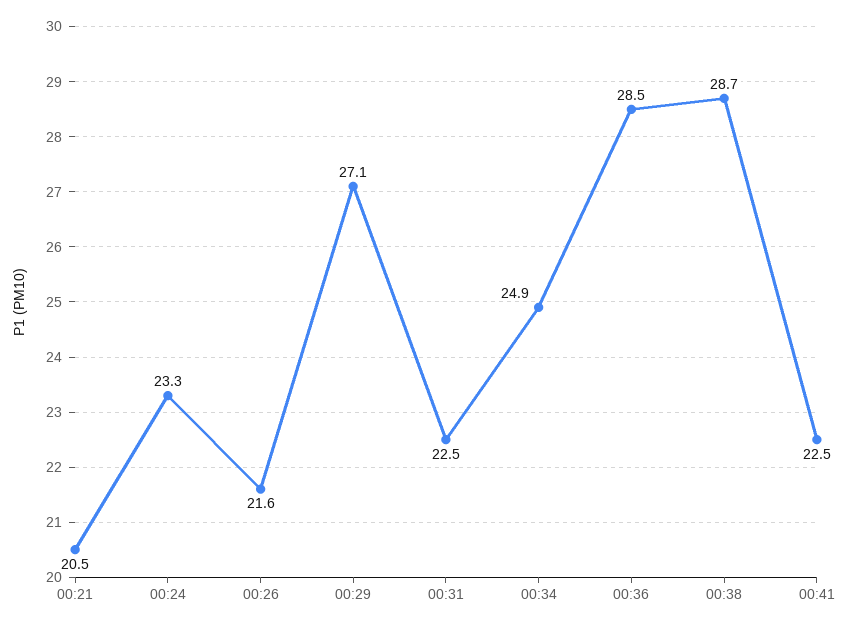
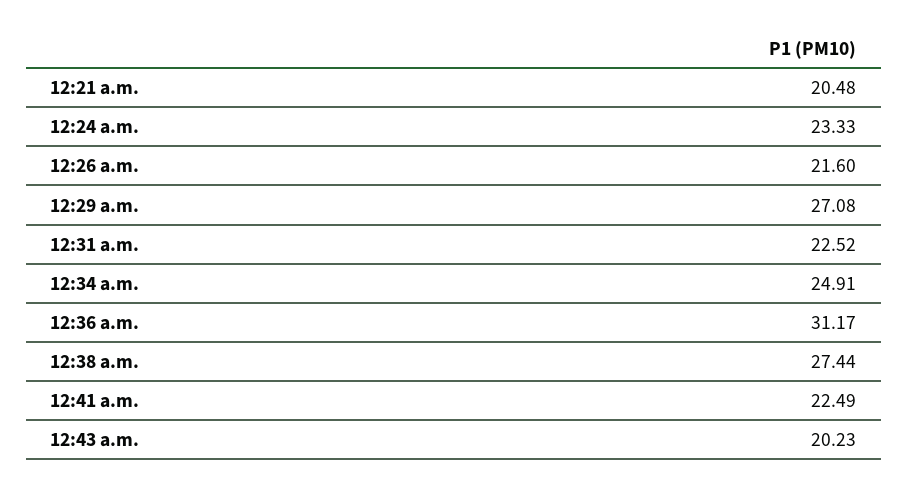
00:36: 28.5 -> 31.17
00:38: 28.7 -> 27.44
12:43 a.m.: none -> 20.23

